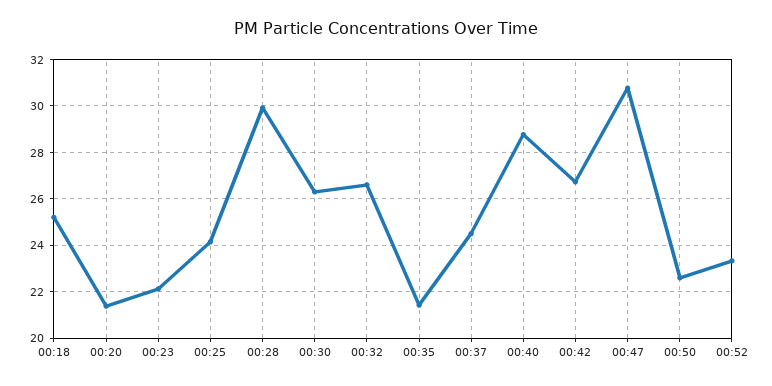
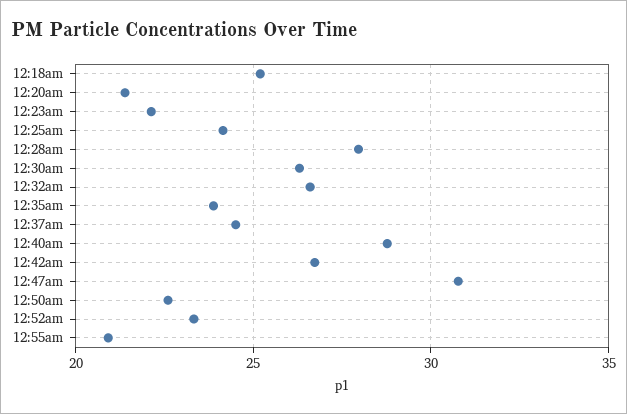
00:28: 30 -> 28
00:35: 21.5 -> 24
12:55am: none -> 21

